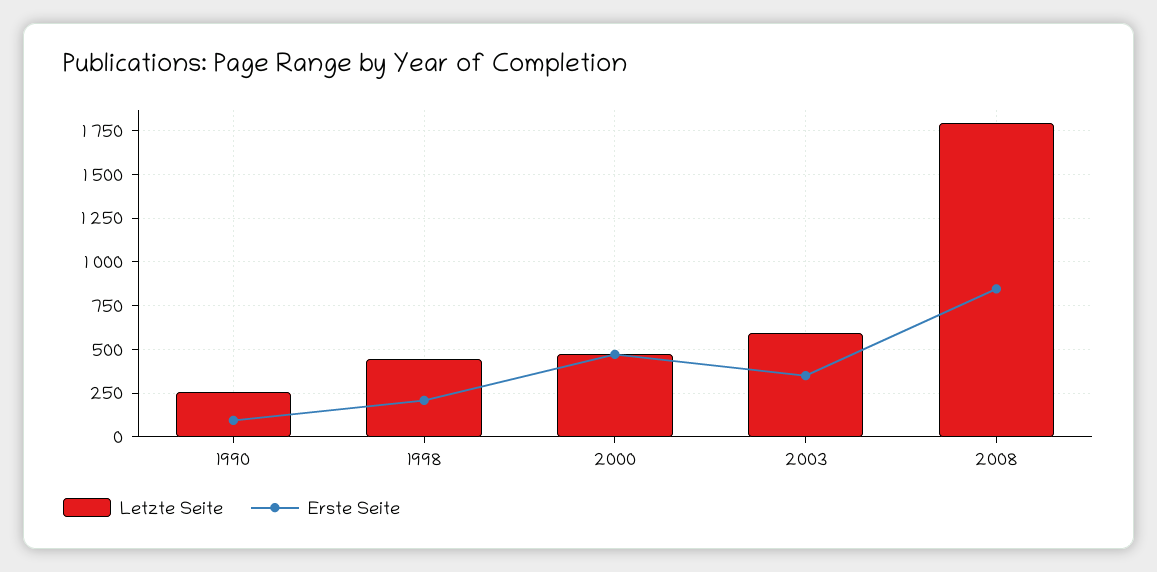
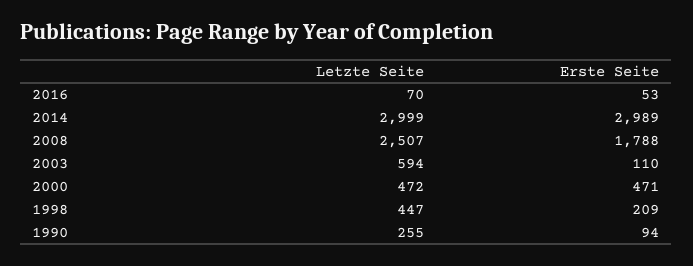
Erste Seite, 2003: 350 -> 110
Letzte Seite, 2008: 1800 -> 2507
Erste Seite, 2008: 850 -> 1788
Letzte Seite, 2016: none -> 70
Erste Seite, 2016: none -> 53
Letzte Seite, 2014: none -> 2999
Erste Seite, 2014: none -> 2989

